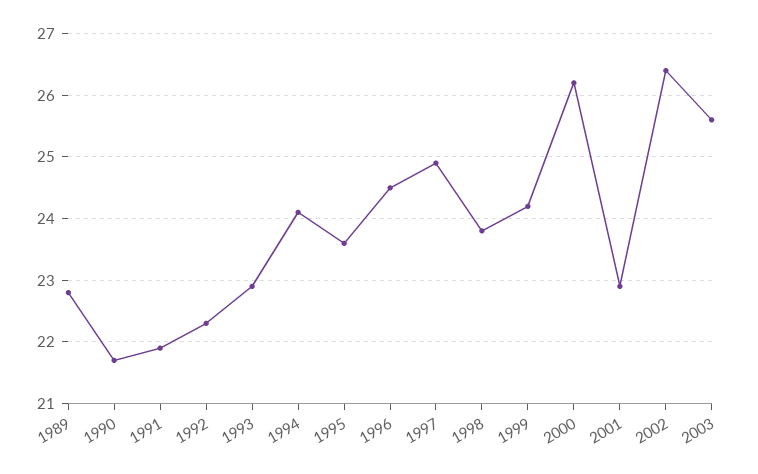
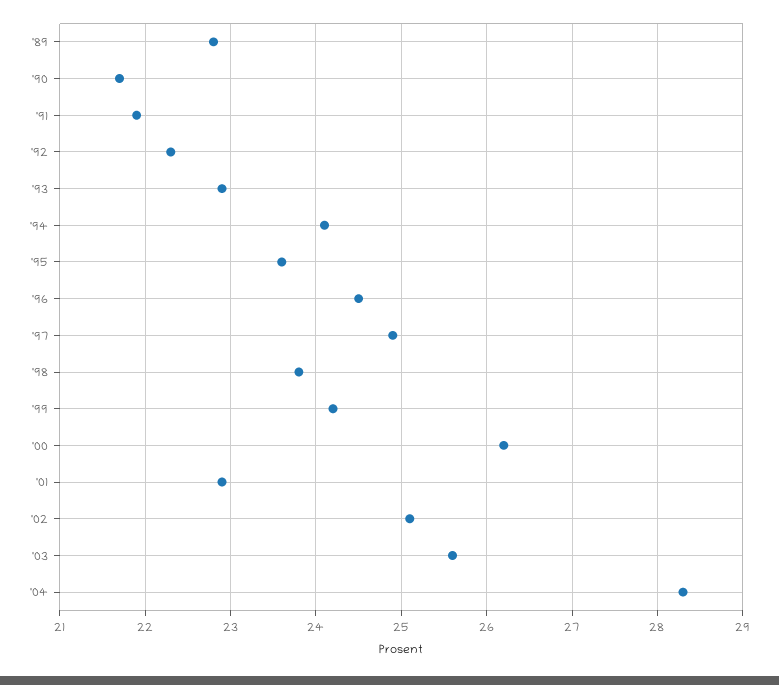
2002: 26.4 -> 25.1
'04: none -> 28.3

